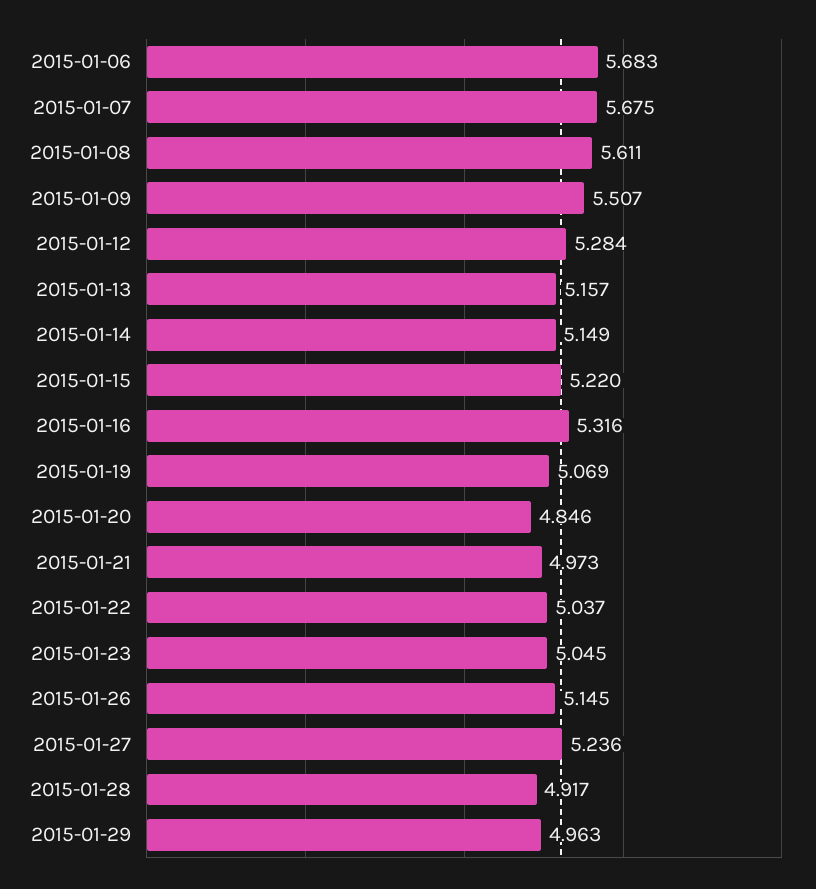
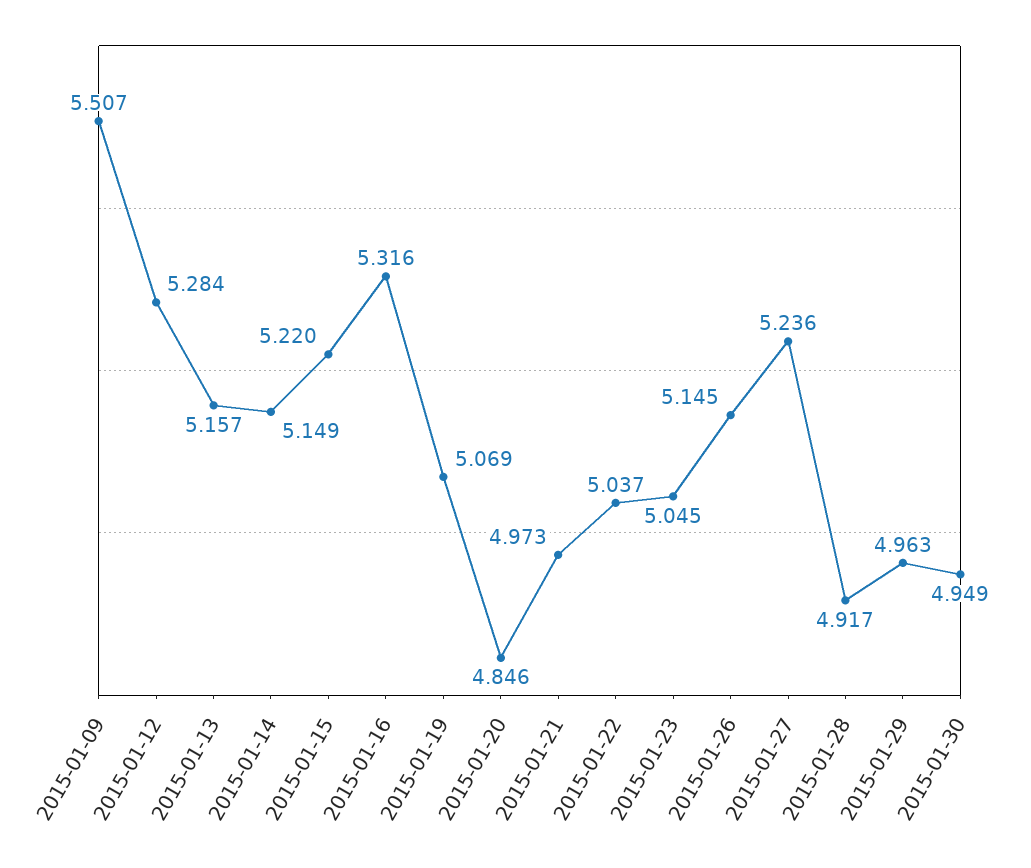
2015-01-06: 5.683 -> none
2015-01-07: 5.675 -> none
2015-01-08: 5.611 -> none
2015-01-30: none -> 4.949

